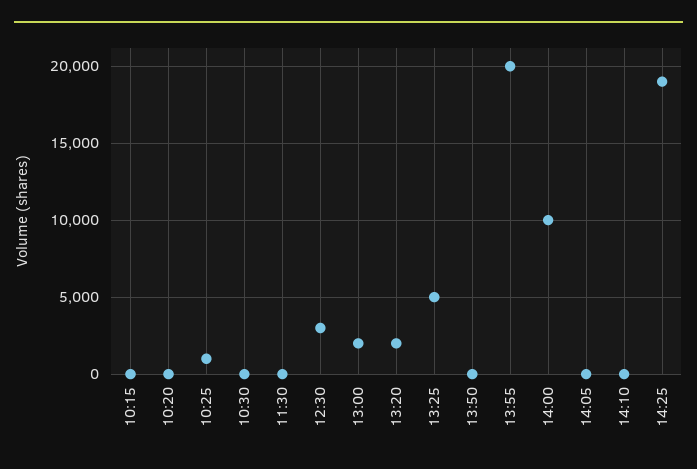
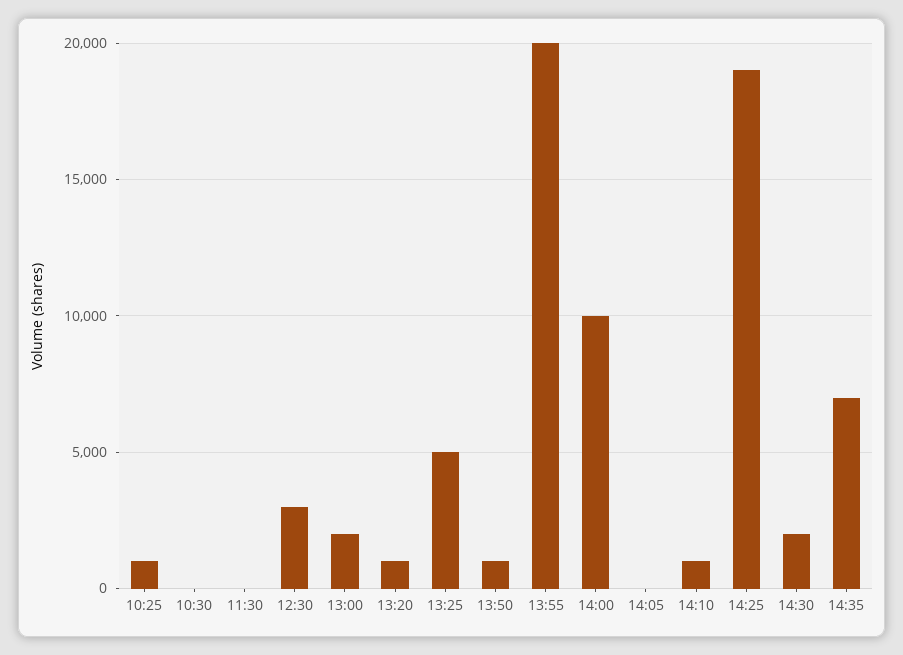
10:15: 0 -> none
10:20: 0 -> none
13:20: 2000 -> 1000
13:50: 0 -> 1000
14:10: 0 -> 1000
14:30: none -> 2000
14:35: none -> 7000

